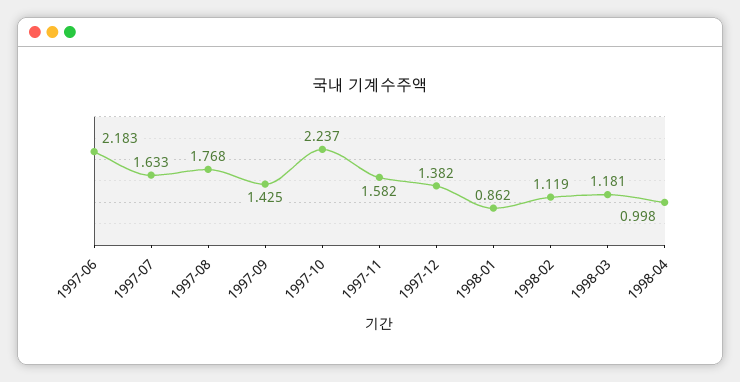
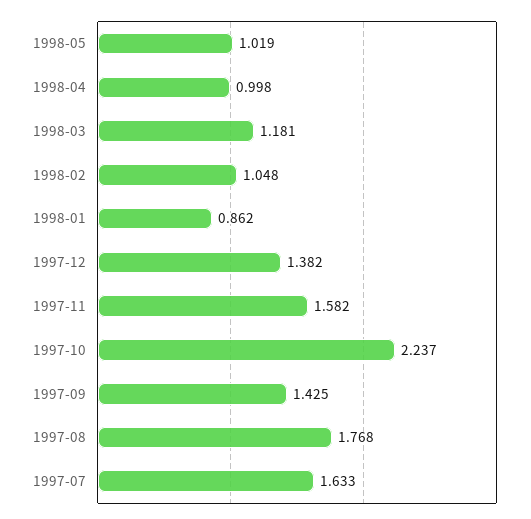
1997-06: 2.183 -> none
1998-02: 1.119 -> 1.048
1998-05: none -> 1.019

